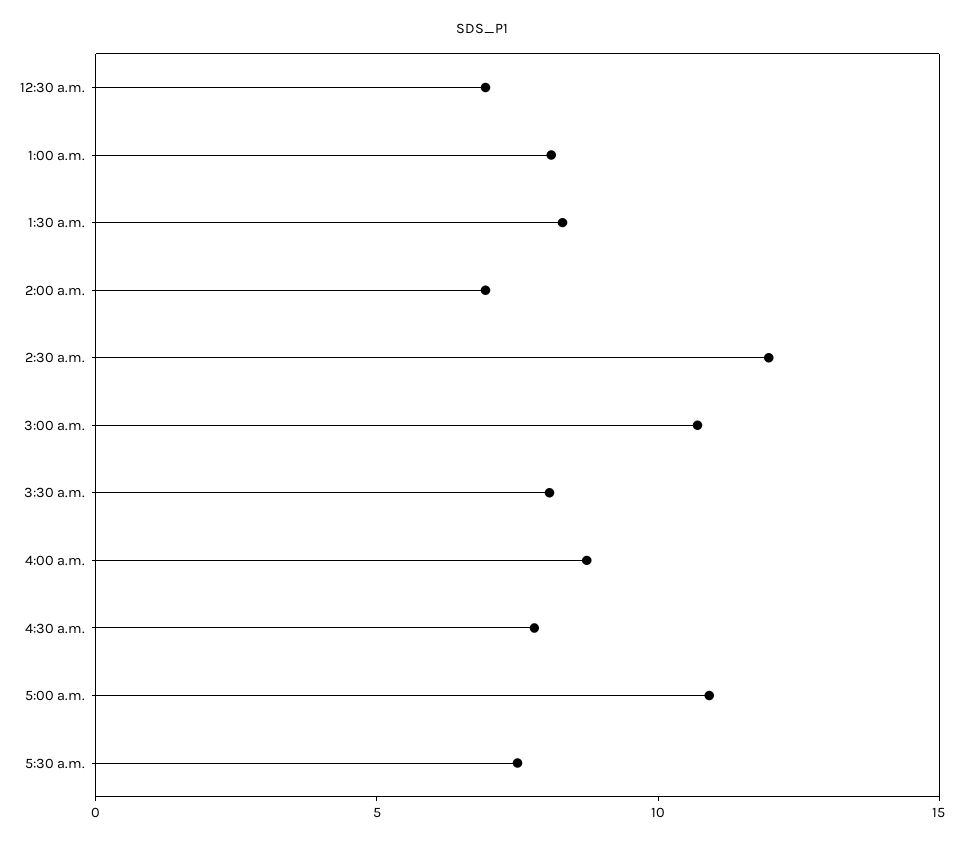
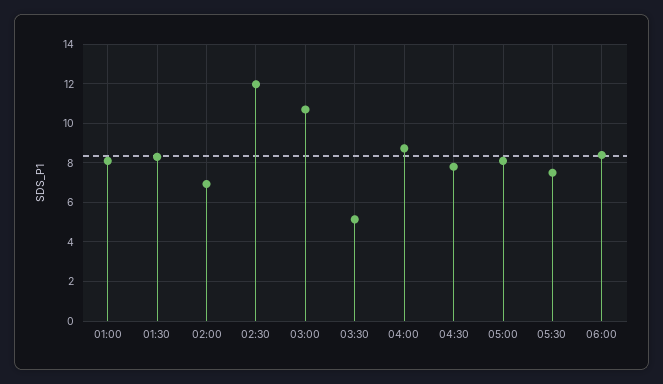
12:30 a.m.: 7 -> none
3:30 a.m.: 8 -> 5
5:00 a.m.: 11 -> 8
06:00: none -> 8.5

